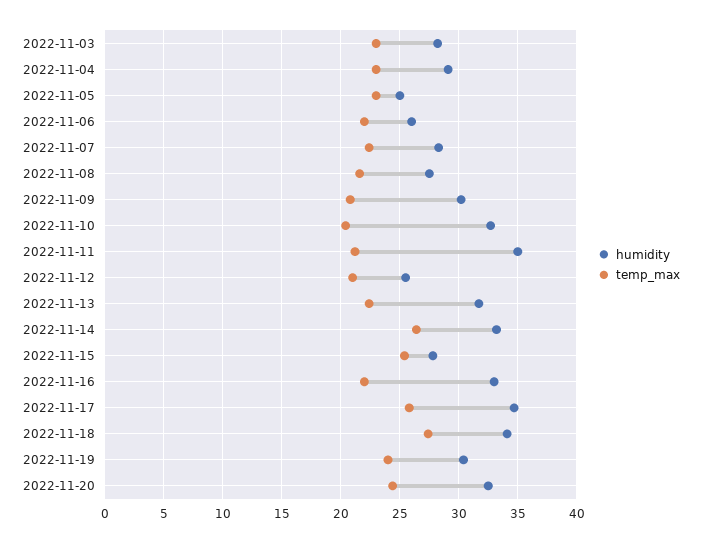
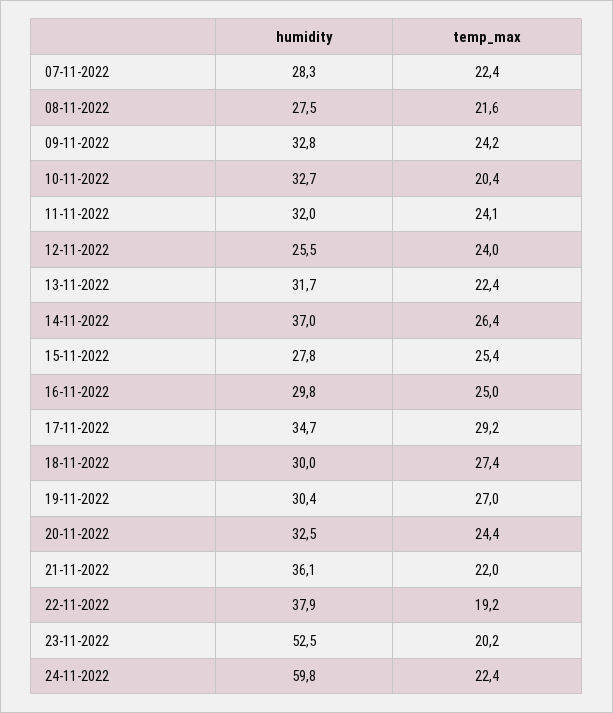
humidity, 2022-11-03: 28 -> none
temp_max, 2022-11-03: 23 -> none
humidity, 2022-11-04: 29 -> none
temp_max, 2022-11-04: 23 -> none
humidity, 2022-11-05: 25 -> none
temp_max, 2022-11-05: 23 -> none
humidity, 2022-11-06: 26 -> none
temp_max, 2022-11-06: 22 -> none
humidity, 2022-11-09: 30 -> 32.8
temp_max, 2022-11-09: 21 -> 24.2
humidity, 2022-11-11: 35 -> 32
temp_max, 2022-11-11: 21 -> 24.1
temp_max, 2022-11-12: 21 -> 24
humidity, 2022-11-14: 33 -> 37
humidity, 2022-11-16: 33 -> 29.8
temp_max, 2022-11-16: 22 -> 25
temp_max, 2022-11-17: 26 -> 29.2
humidity, 2022-11-18: 34 -> 30
temp_max, 2022-11-19: 24 -> 27
humidity, 21-11-2022: none -> 36.1
temp_max, 21-11-2022: none -> 22
humidity, 22-11-2022: none -> 37.9
temp_max, 22-11-2022: none -> 19.2
humidity, 23-11-2022: none -> 52.5
temp_max, 23-11-2022: none -> 20.2
humidity, 24-11-2022: none -> 59.8
temp_max, 24-11-2022: none -> 22.4

